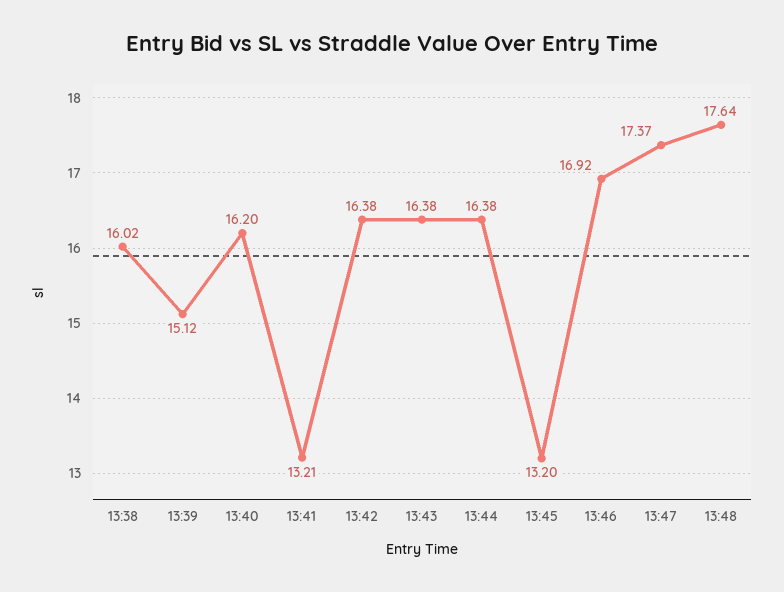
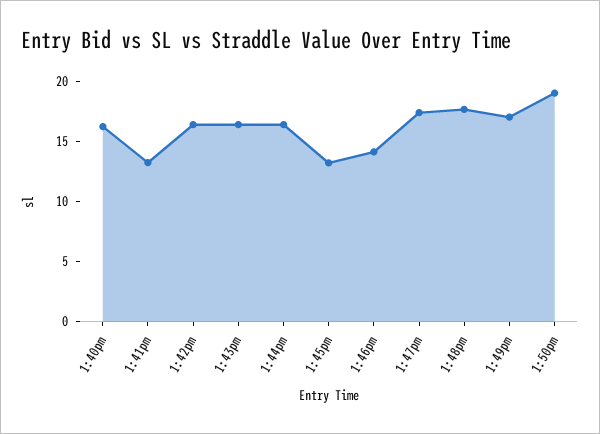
13:38: 16.02 -> none
13:39: 15.12 -> none
13:46: 16.92 -> 14
1:49pm: none -> 17
1:50pm: none -> 19

